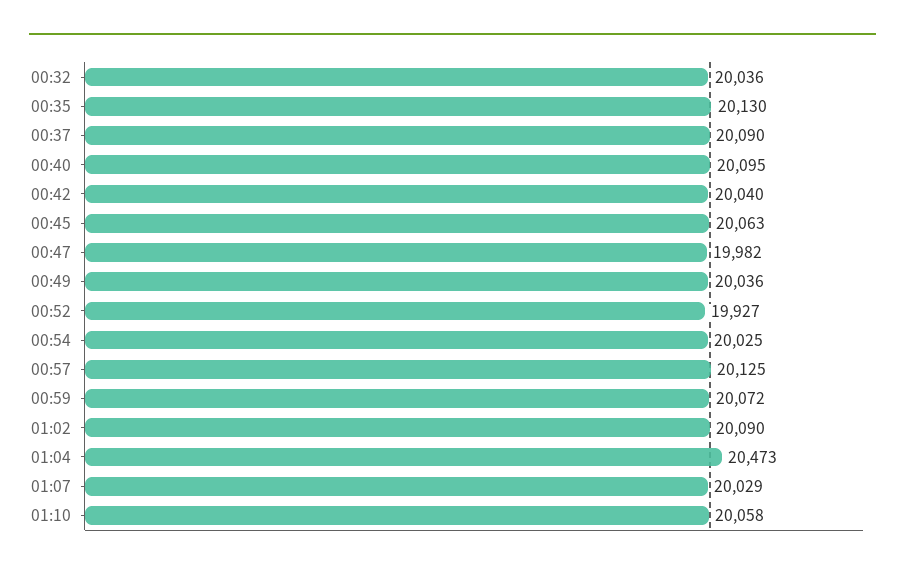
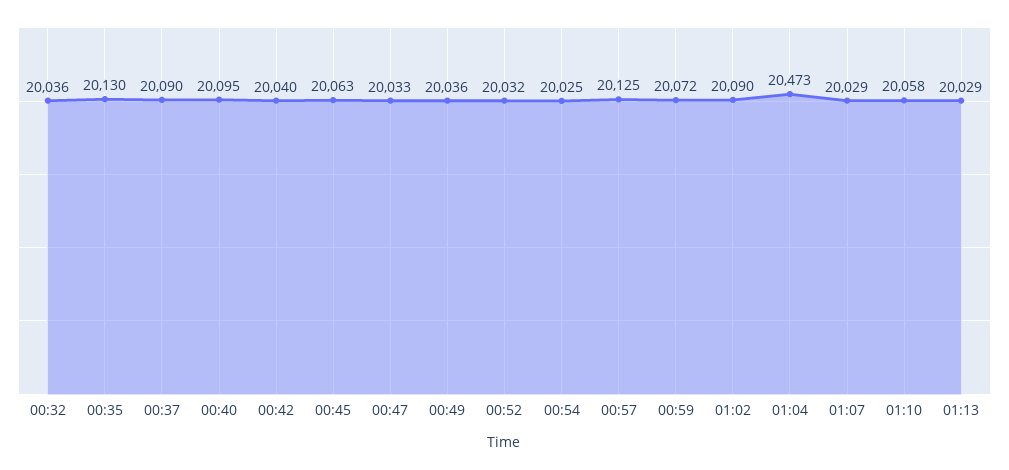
00:47: 19982 -> 20033
00:52: 19927 -> 20032
01:13: none -> 20029

